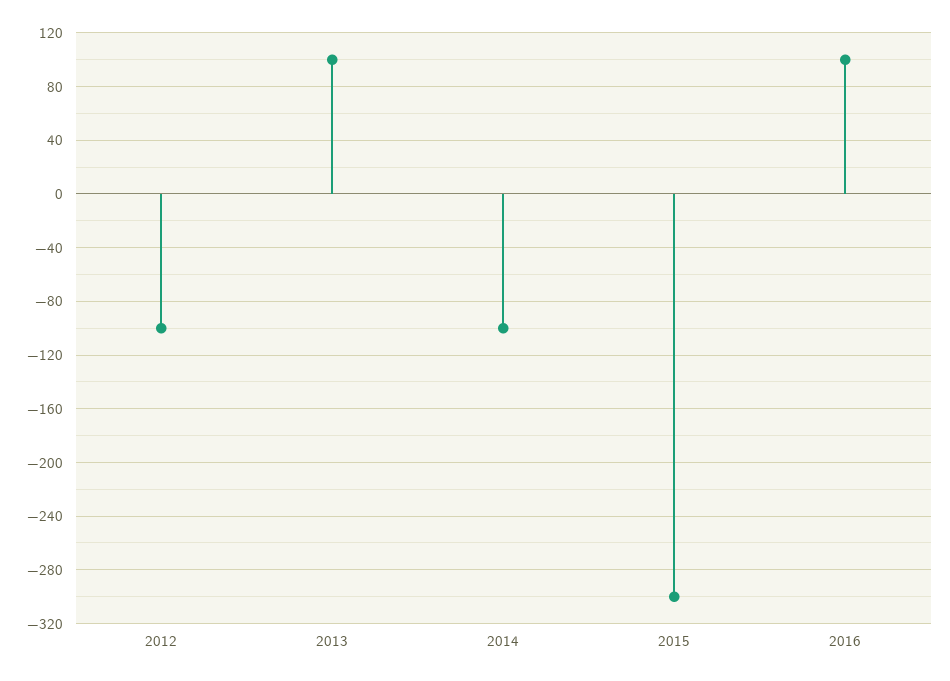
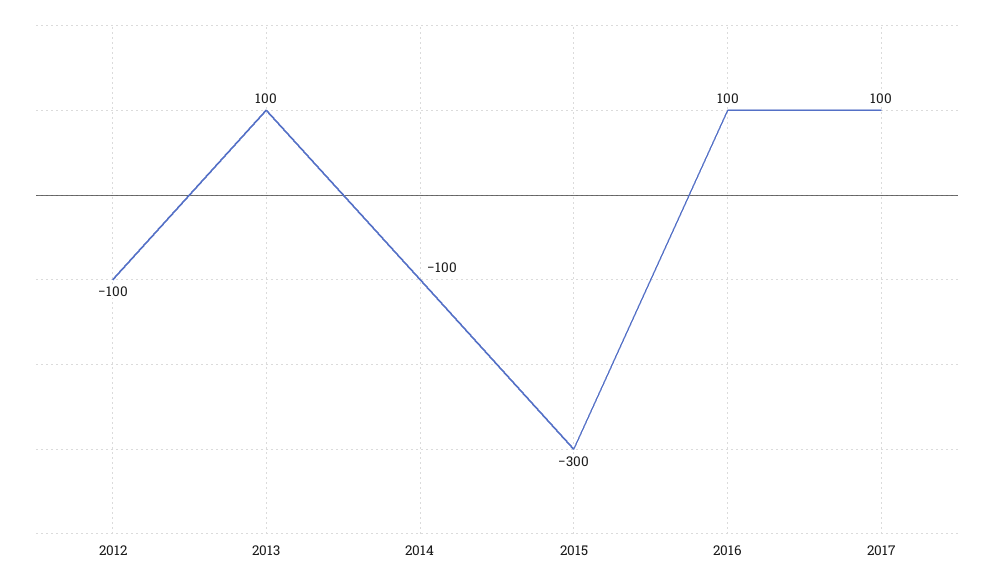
2017: none -> 100

